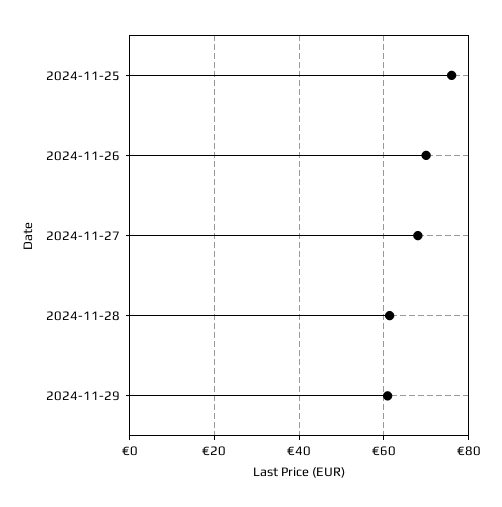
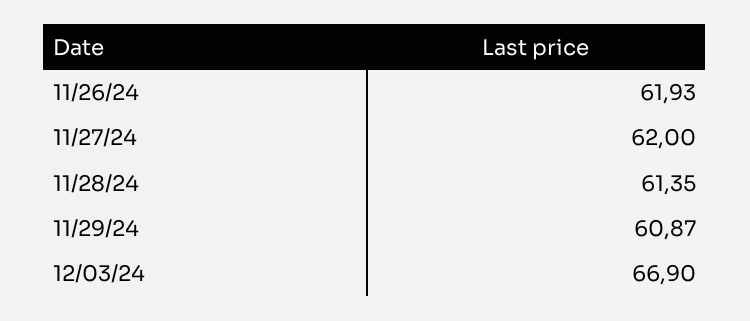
2024-11-25: 76 -> none
2024-11-26: 70 -> 61.93
2024-11-27: 68 -> 62
12/03/24: none -> 66.9

